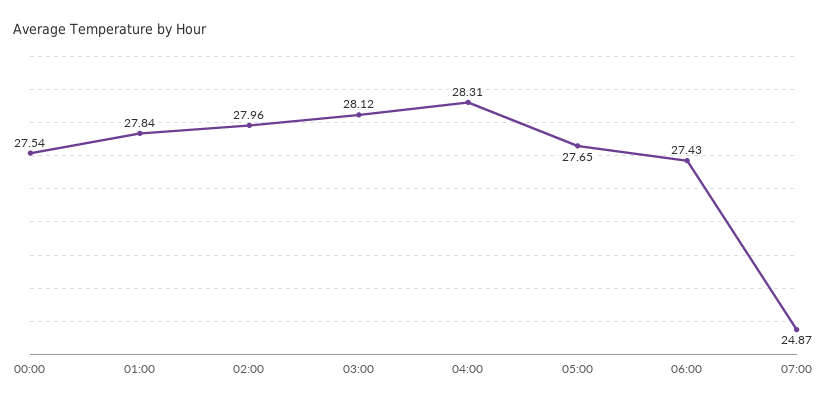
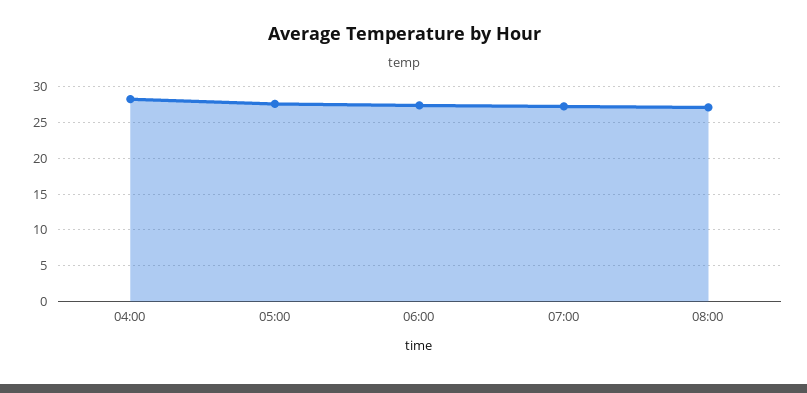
00:00: 27.54 -> none
01:00: 27.84 -> none
02:00: 27.96 -> none
03:00: 28.12 -> none
07:00: 24.87 -> 27
08:00: none -> 27

